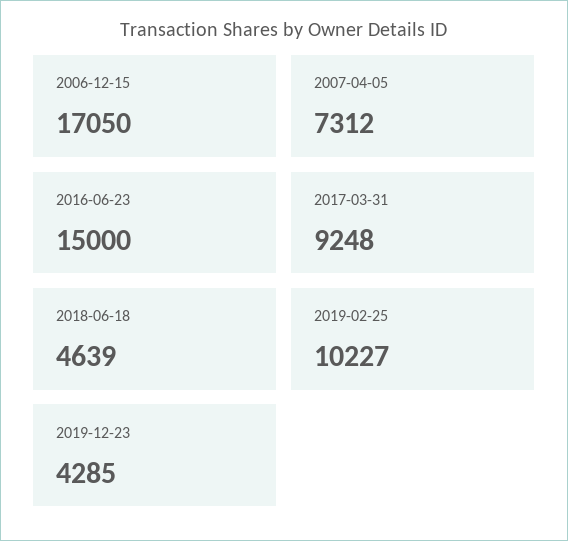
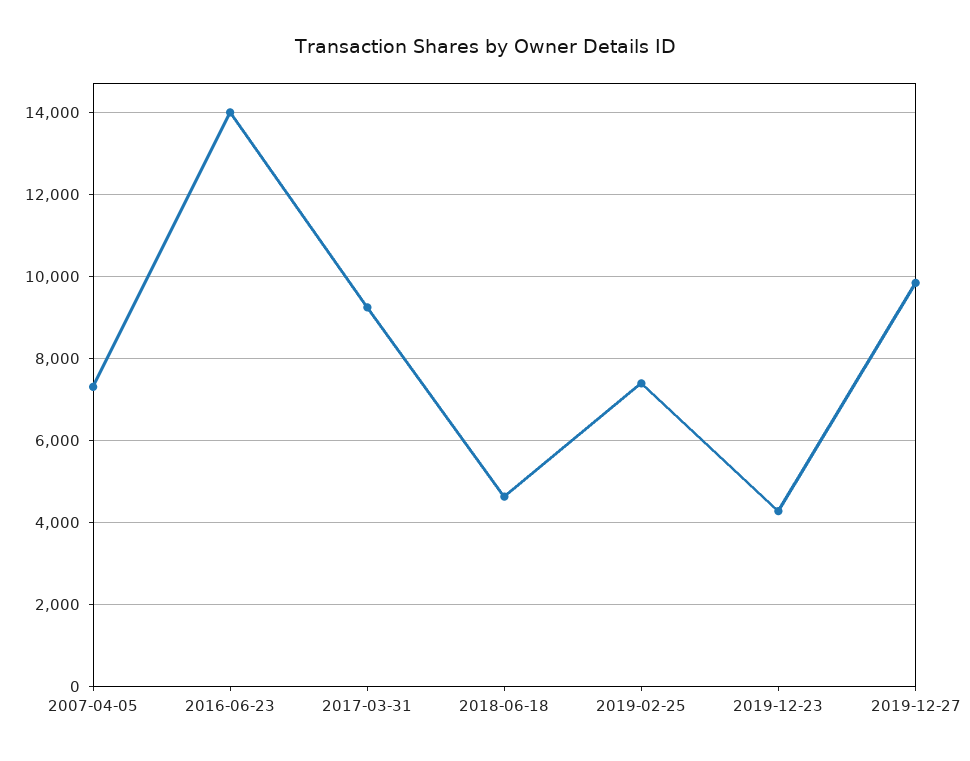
2006-12-15: 17050 -> none
2016-06-23: 15000 -> 14000
2019-02-25: 10227 -> 7400
2019-12-27: none -> 9800

